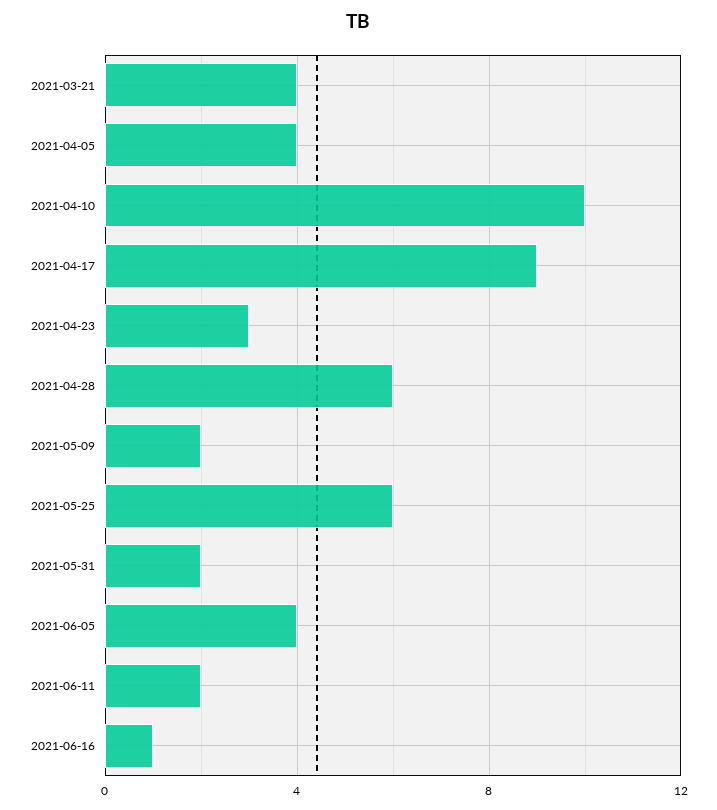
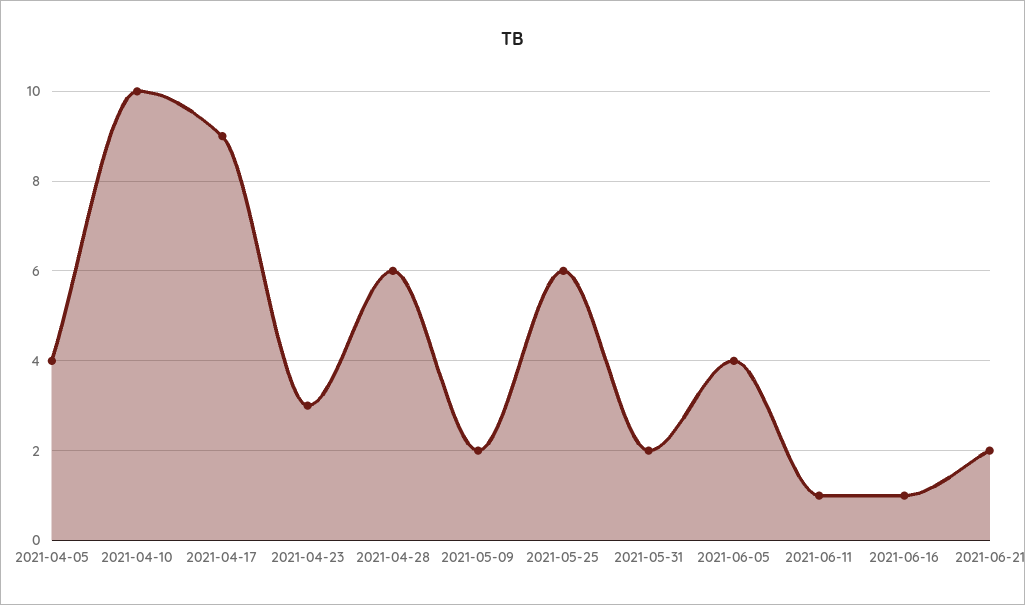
2021-03-21: 4 -> none
2021-06-11: 2 -> 1
2021-06-21: none -> 2

